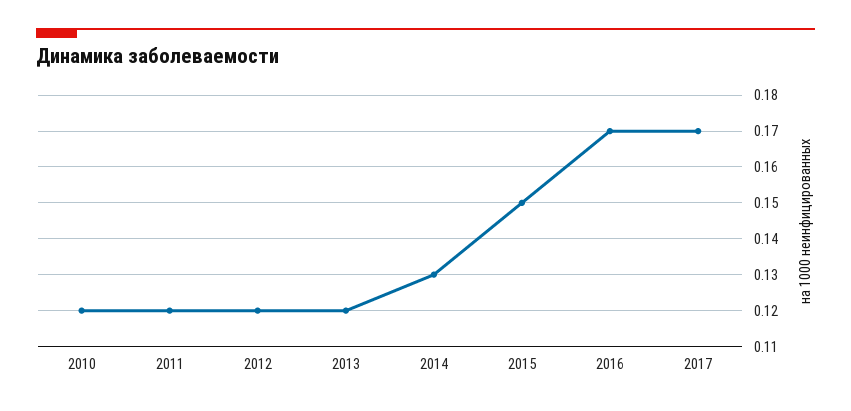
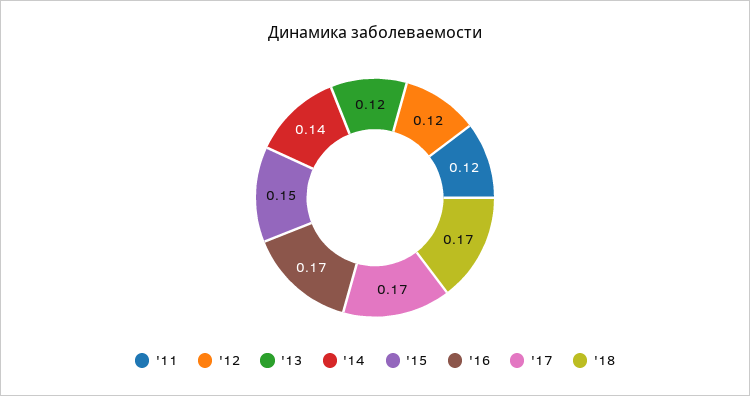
2010: 0.12 -> none
2014: 0.13 -> 0.14
'18: none -> 0.17

